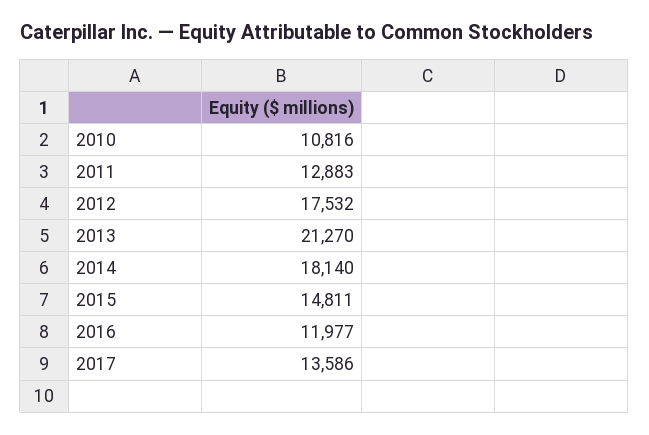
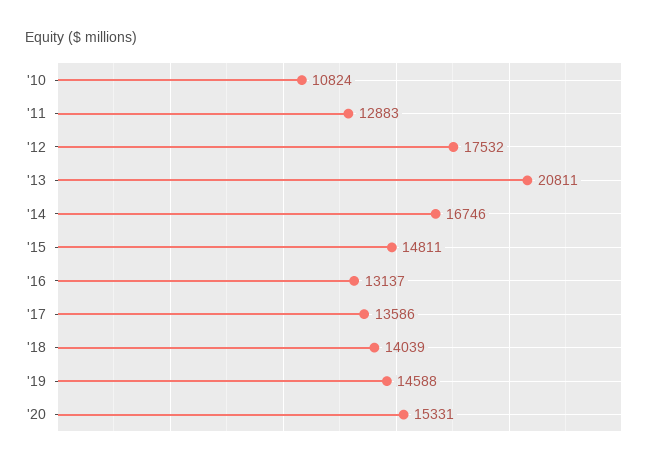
2010: 10816 -> 10824
2013: 21270 -> 20811
2014: 18140 -> 16746
2016: 11977 -> 13137
'18: none -> 14039
'19: none -> 14588
'20: none -> 15331

